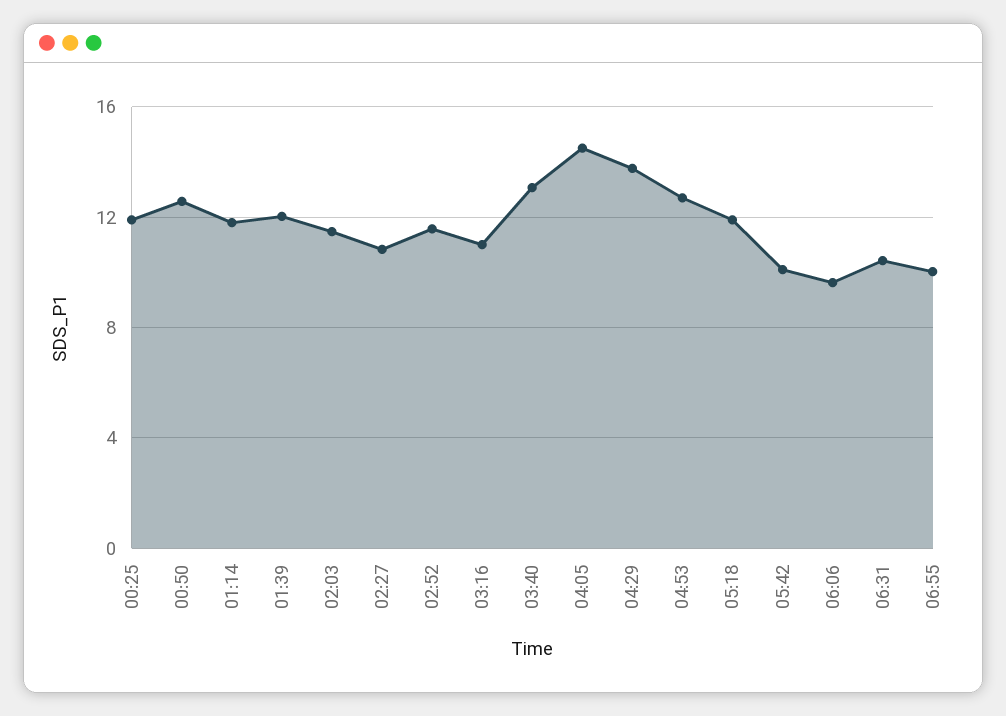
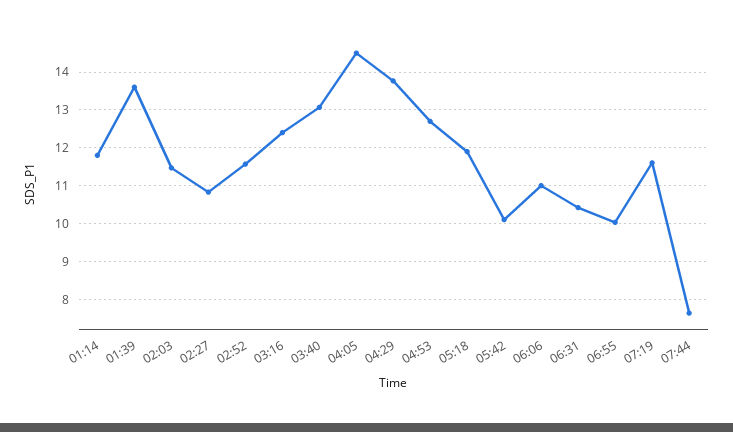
00:25: 12 -> none
00:50: 12.5 -> none
01:39: 12 -> 13.6
03:16: 11 -> 12.4
06:06: 9.5 -> 11
07:19: none -> 11.6
07:44: none -> 7.6

